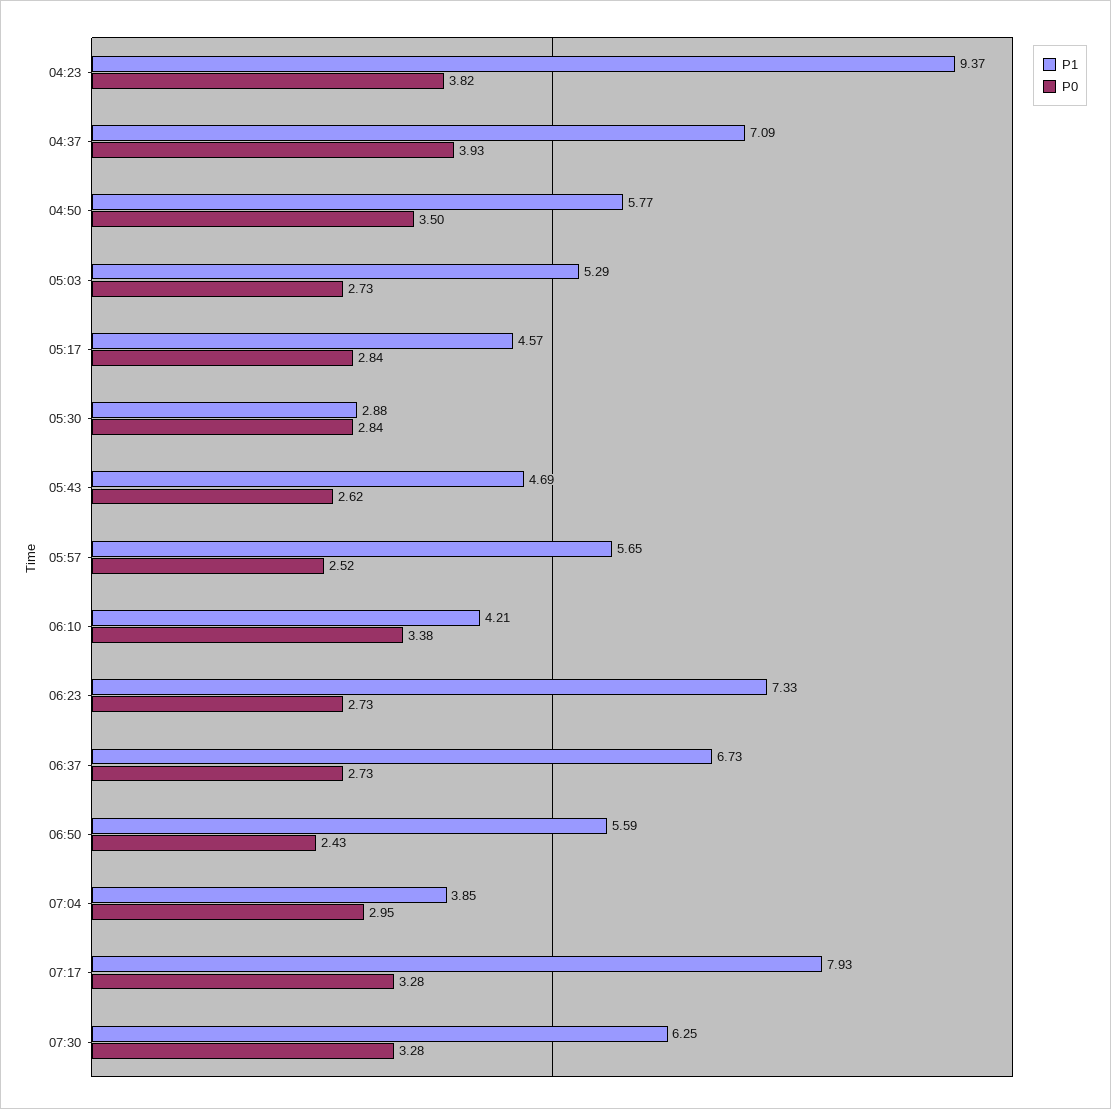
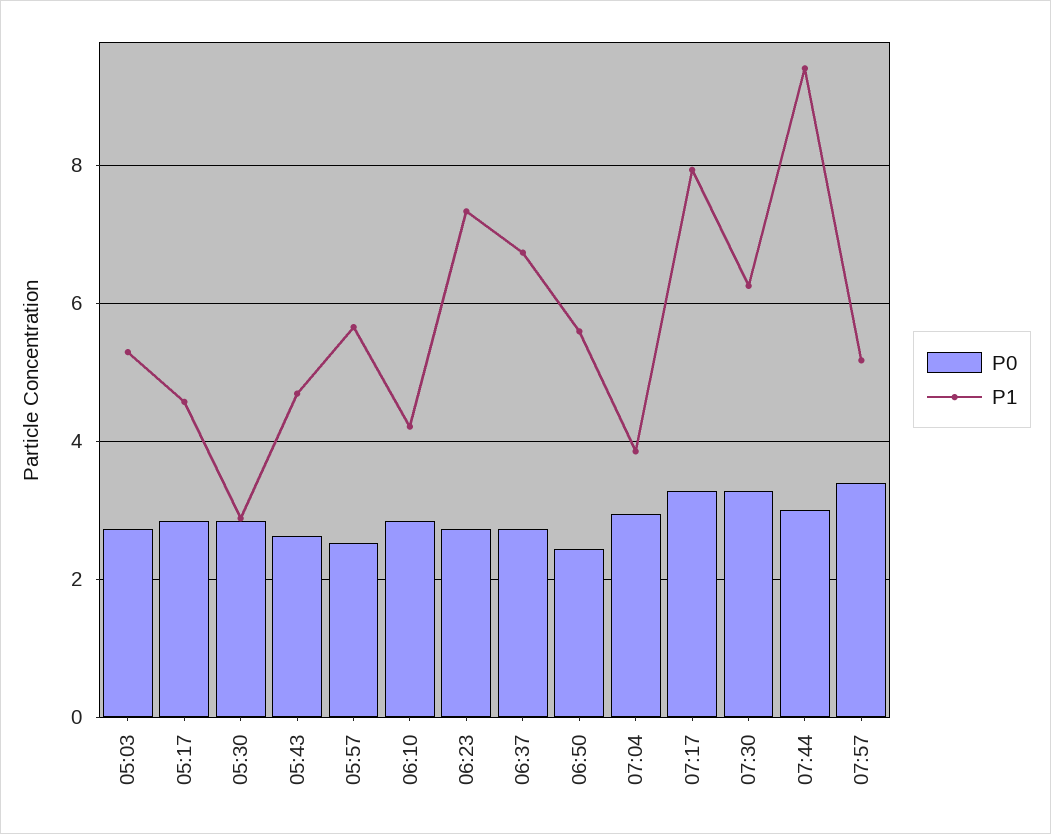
P1, 04:23: 9.37 -> none
P0, 04:23: 3.82 -> none
P1, 04:37: 7.09 -> none
P0, 04:37: 3.93 -> none
P1, 04:50: 5.77 -> none
P0, 04:50: 3.5 -> none
P0, 06:10: 3.38 -> 2.8
P0, 07:44: none -> 3
P1, 07:44: none -> 9.4
P0, 07:57: none -> 3.4
P1, 07:57: none -> 5.2

